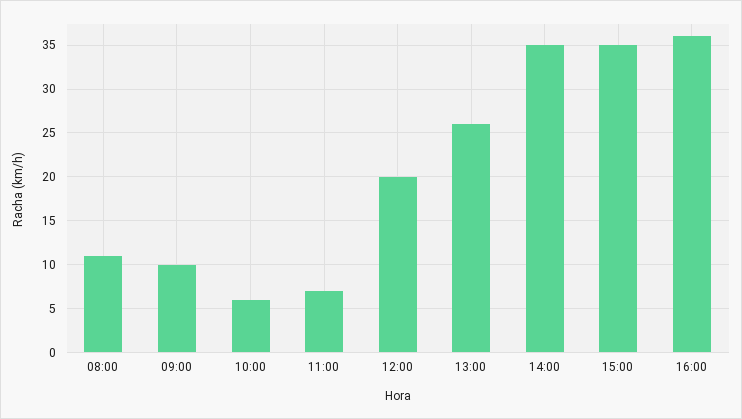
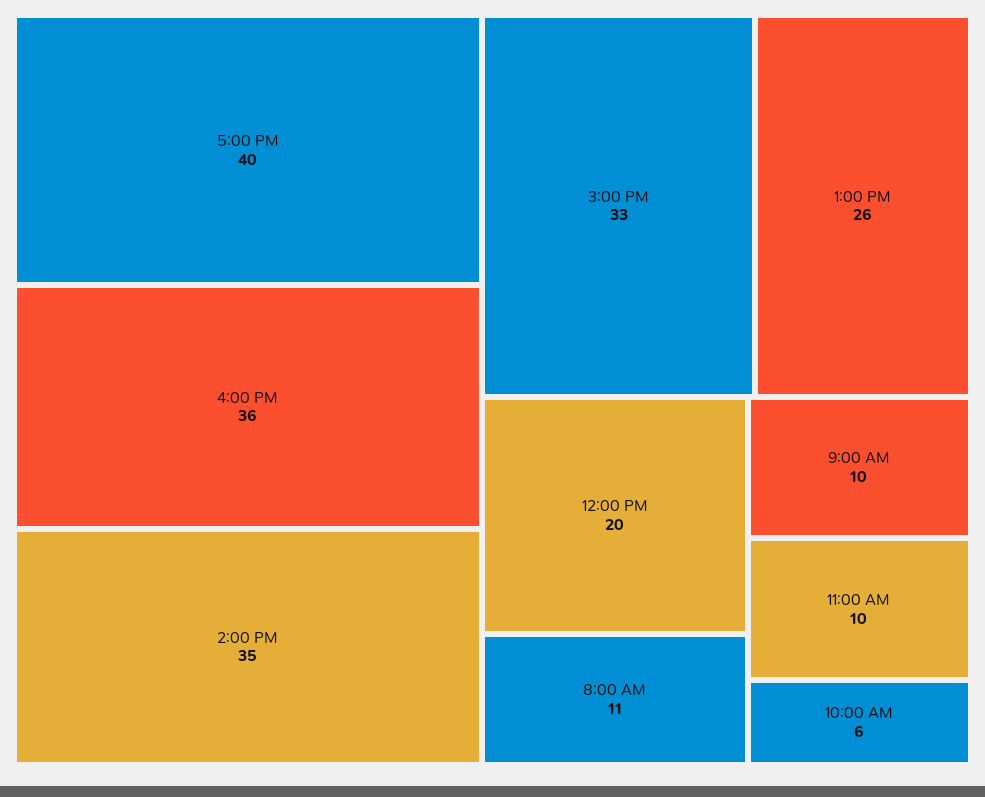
11:00: 7 -> 10
15:00: 35 -> 33
5:00 PM: none -> 40

